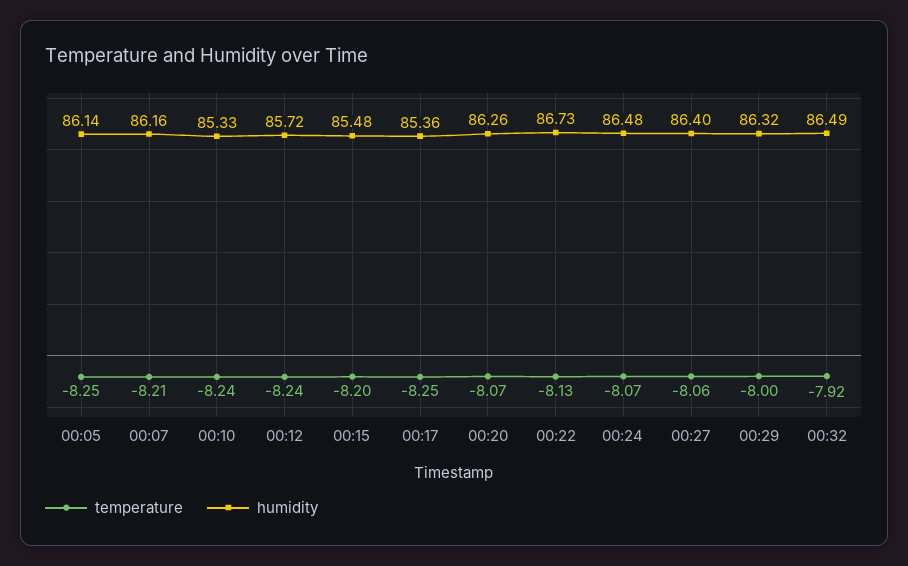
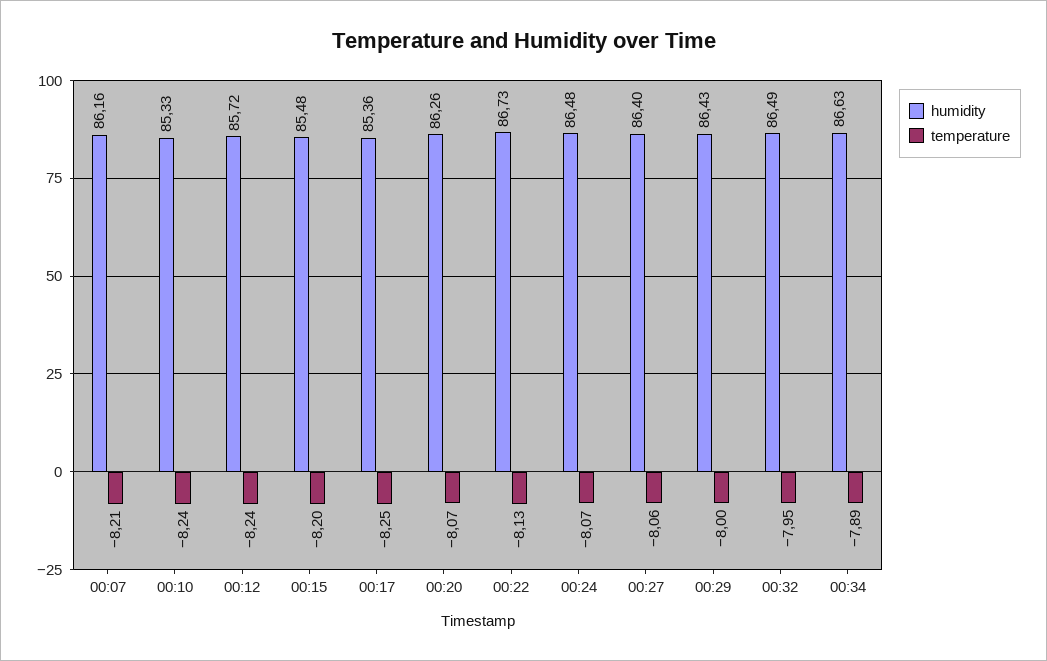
temperature, 00:05: -8.25 -> none
humidity, 00:05: 86.14 -> none
humidity, 00:29: 86.32 -> 86.43
temperature, 00:32: -7.92 -> -7.95
humidity, 00:34: none -> 86.63
temperature, 00:34: none -> -7.89

